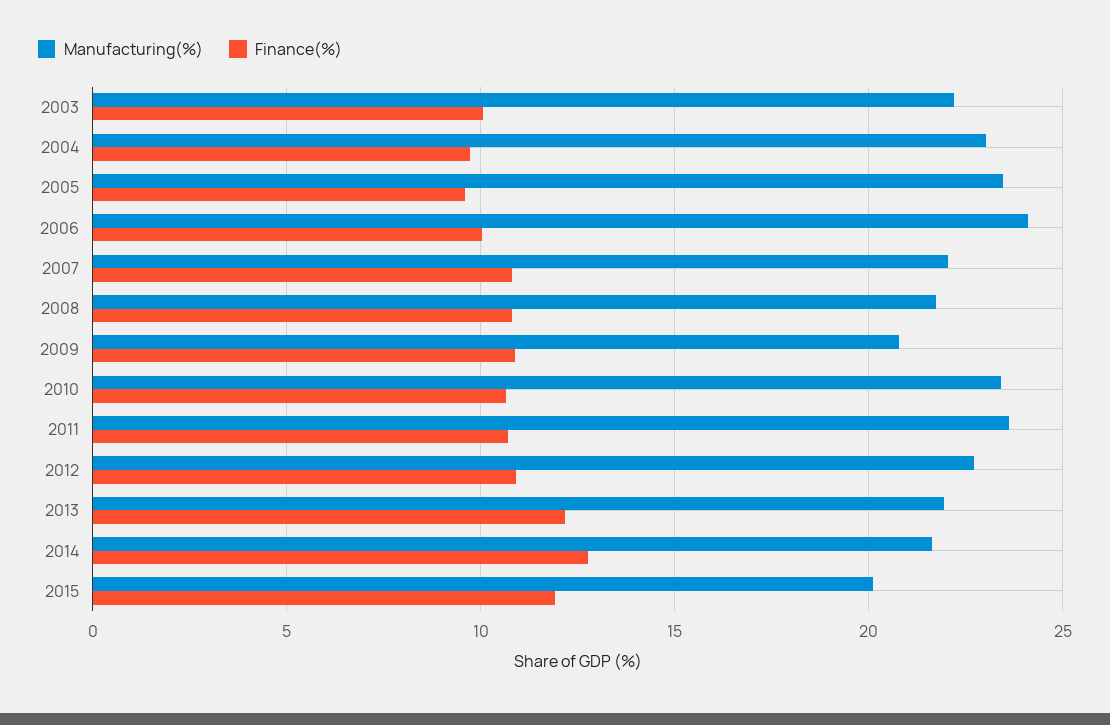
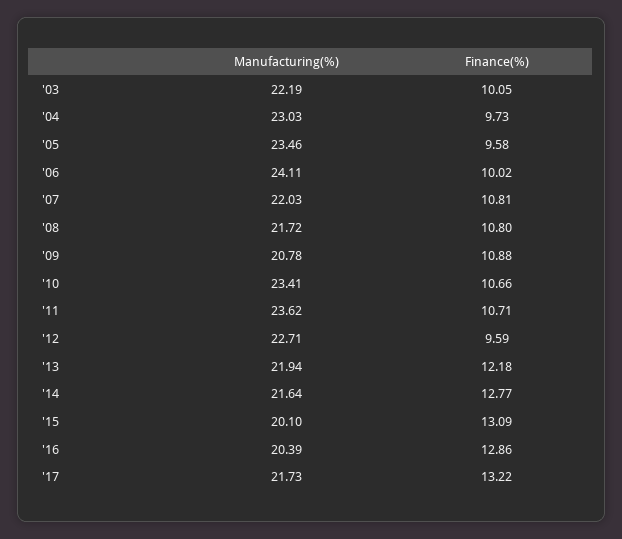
Finance(%), 2012: 11 -> 9.59
Finance(%), 2015: 12 -> 13.09
Manufacturing(%), '16: none -> 20.39
Finance(%), '16: none -> 12.86
Manufacturing(%), '17: none -> 21.73
Finance(%), '17: none -> 13.22

